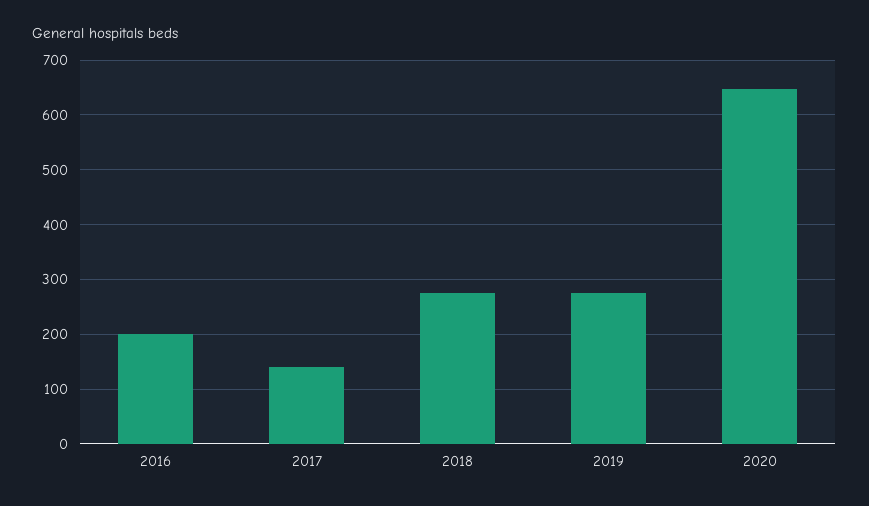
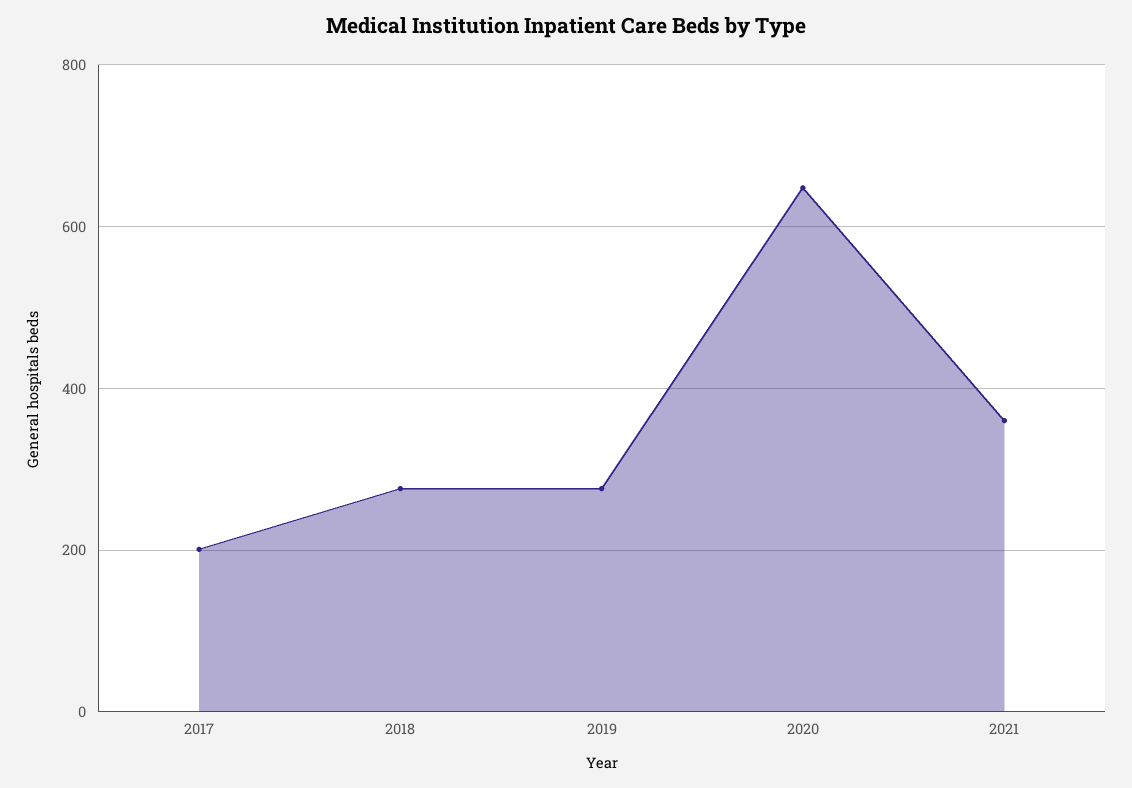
2016: 200 -> none
2017: 140 -> 200
2021: none -> 360

